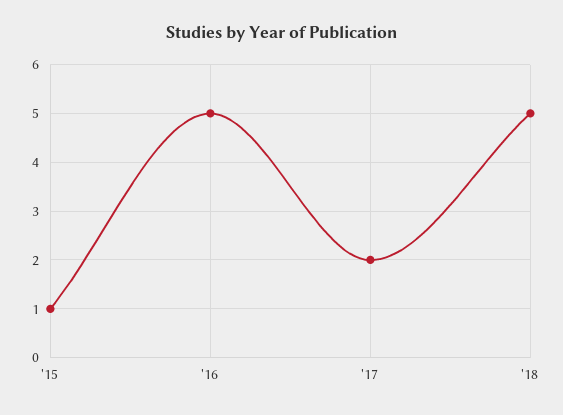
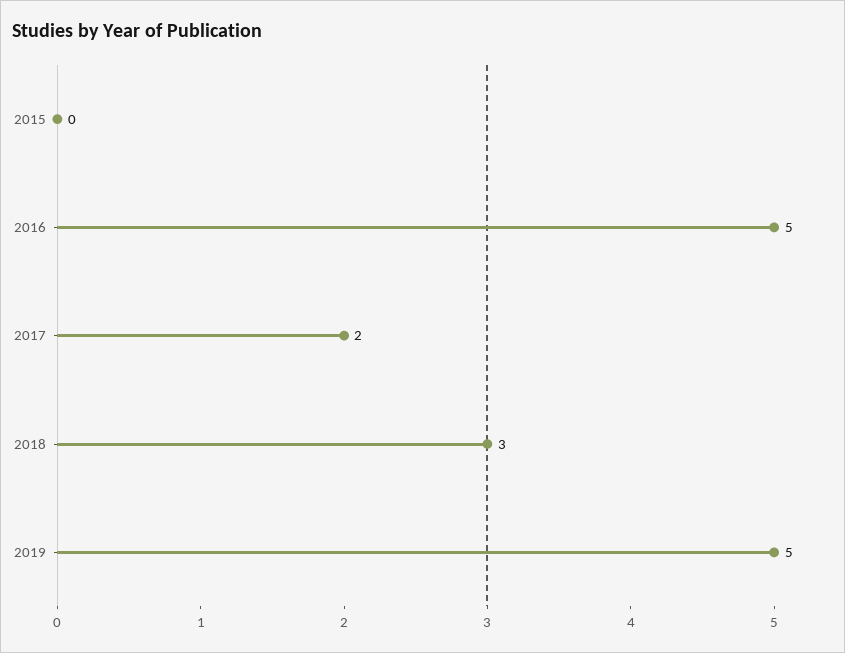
'15: 1 -> 0
'18: 5 -> 3
2019: none -> 5

